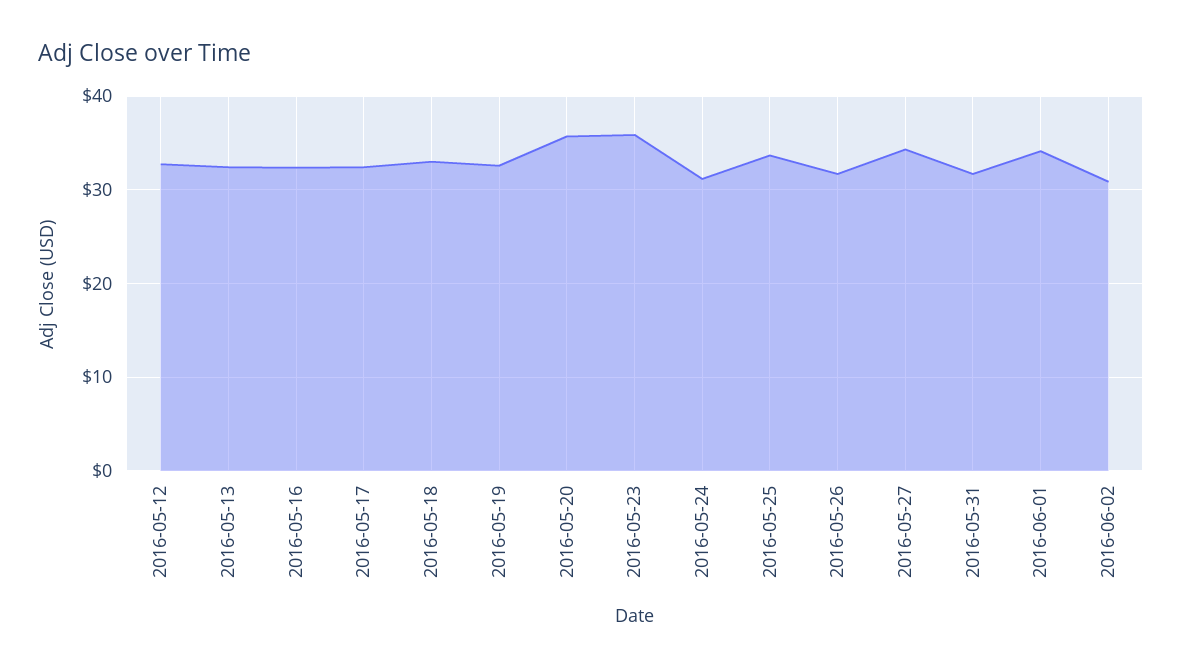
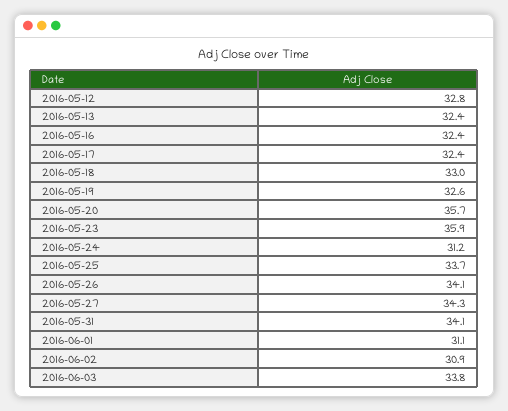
2016-05-26: 32 -> 34.1
2016-05-31: 32 -> 34.1
2016-06-01: 34 -> 31.1
2016-06-03: none -> 33.8

